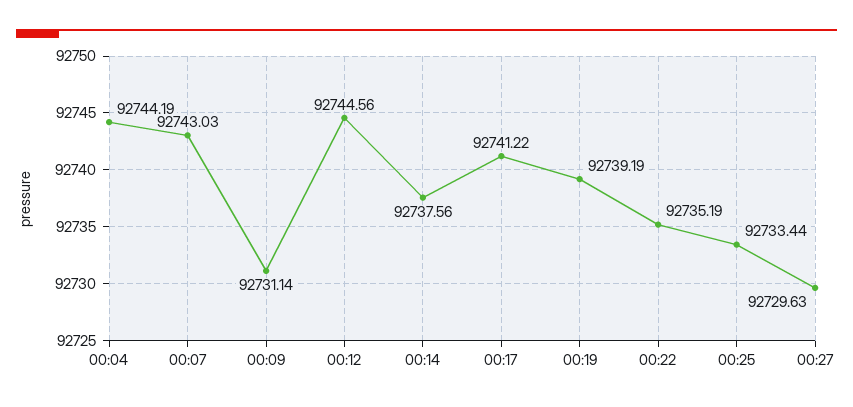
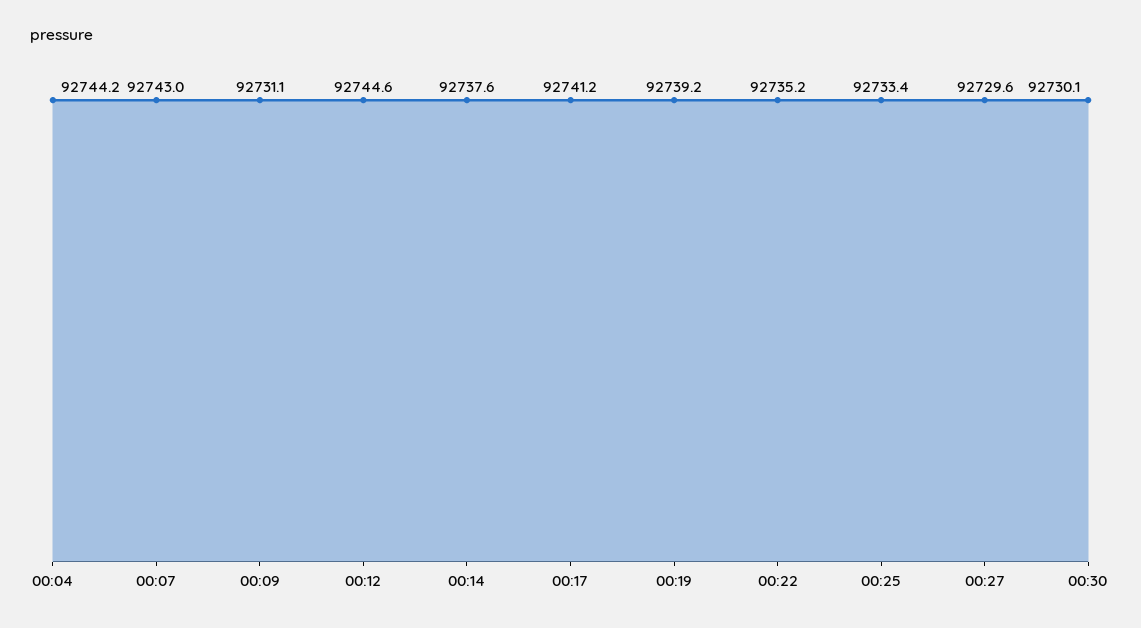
00:30: none -> 92730.1

